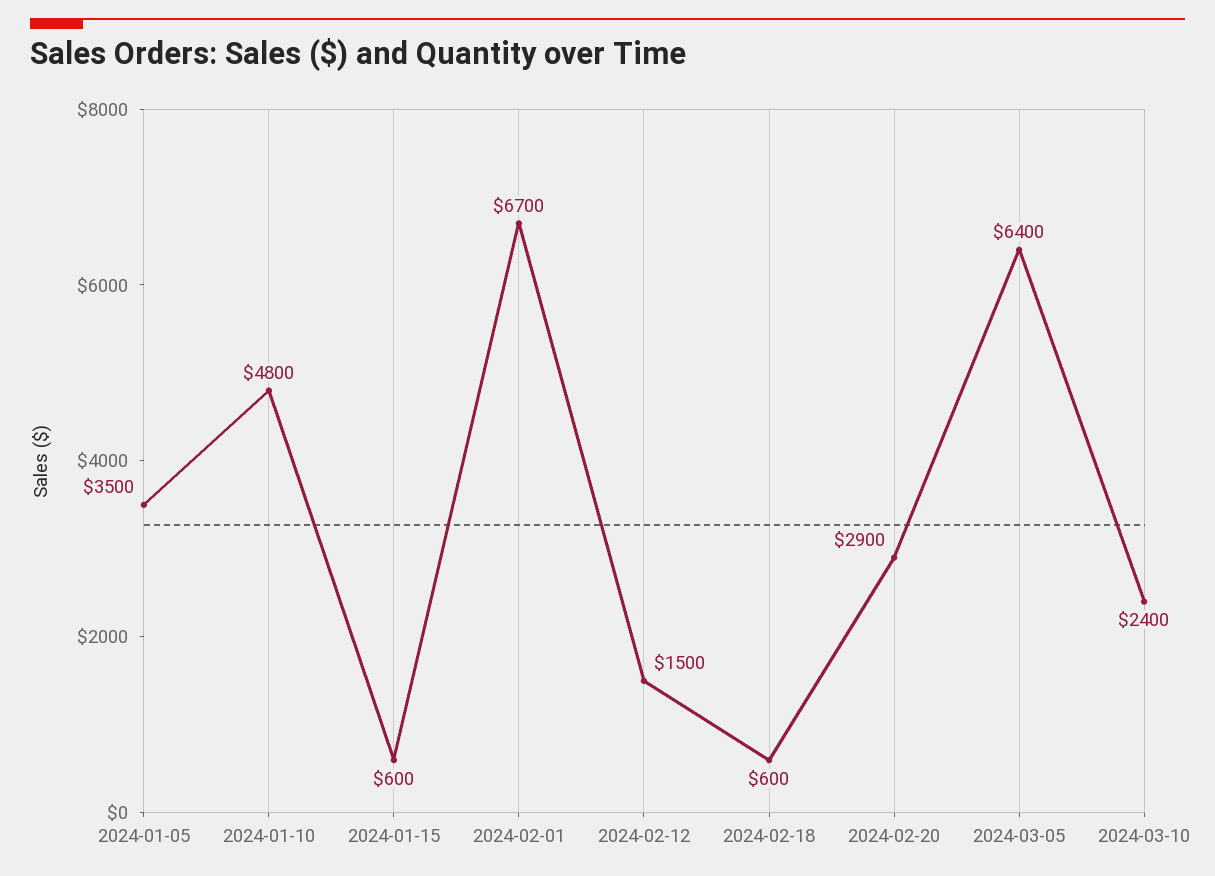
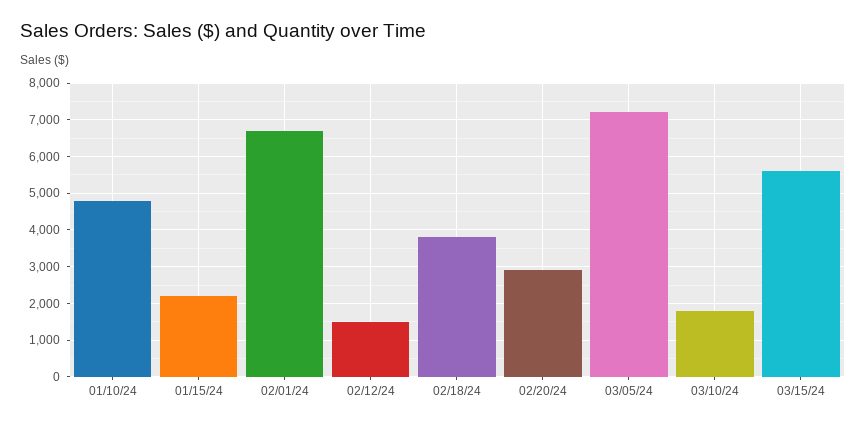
2024-01-05: 3500 -> none
2024-01-15: 600 -> 2200
2024-02-18: 600 -> 3800
2024-03-05: 6400 -> 7200
2024-03-10: 2400 -> 1800
03/15/24: none -> 5600

